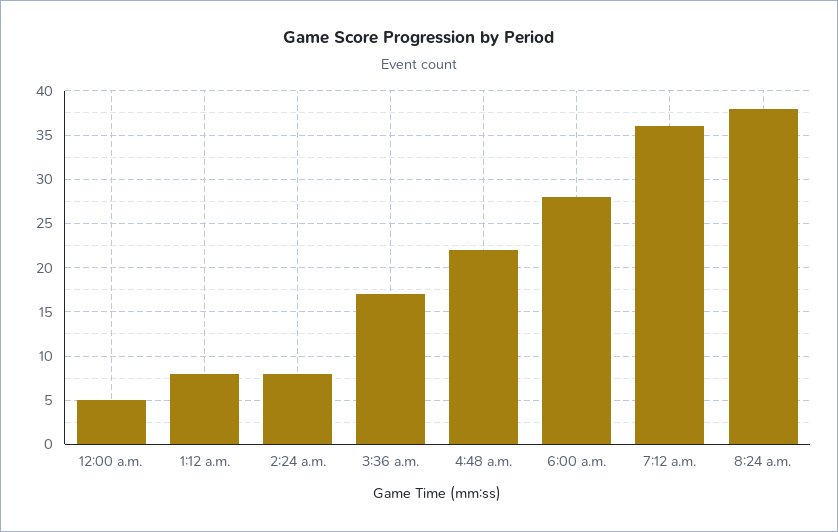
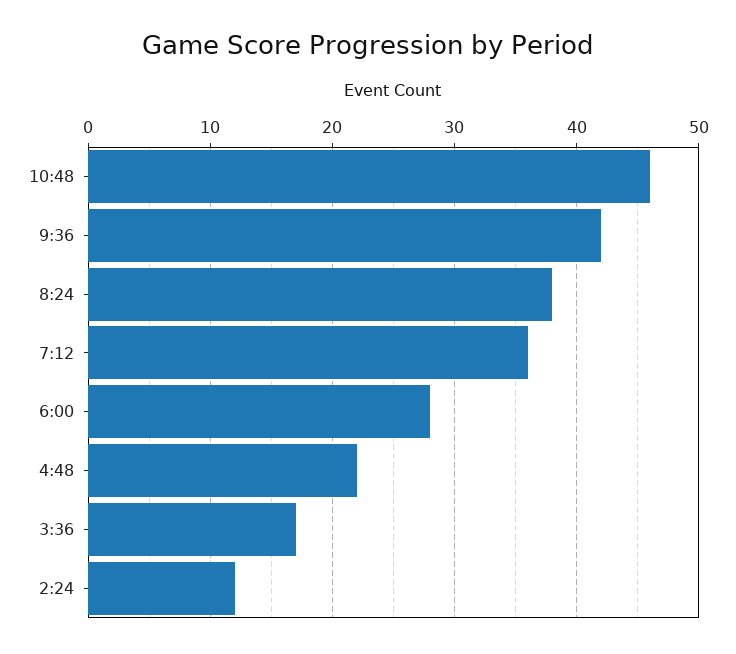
12:00 a.m.: 5 -> none
1:12 a.m.: 8 -> none
2:24 a.m.: 8 -> 12
10:48: none -> 46
9:36: none -> 42

